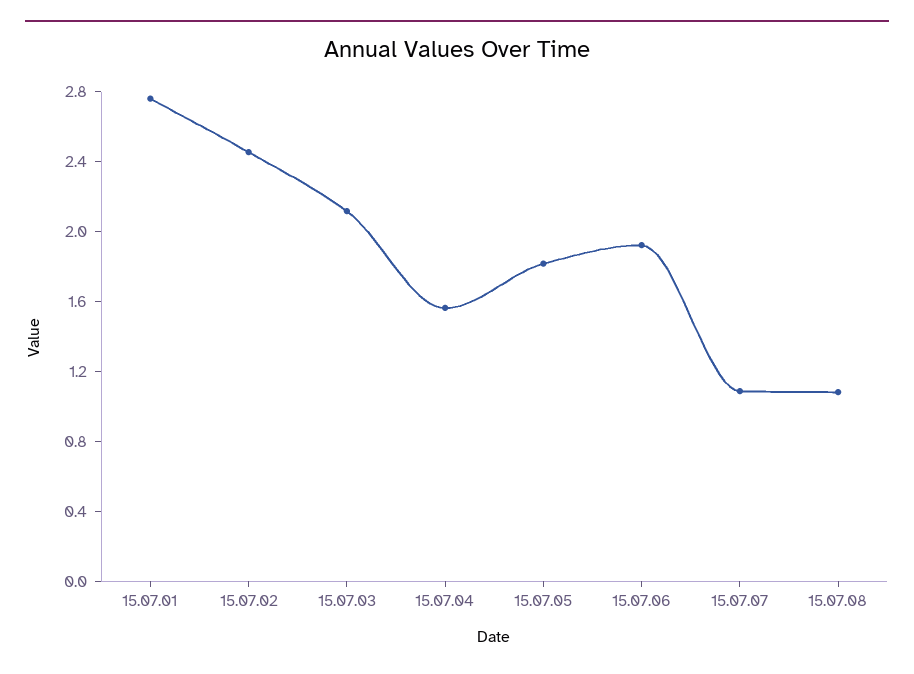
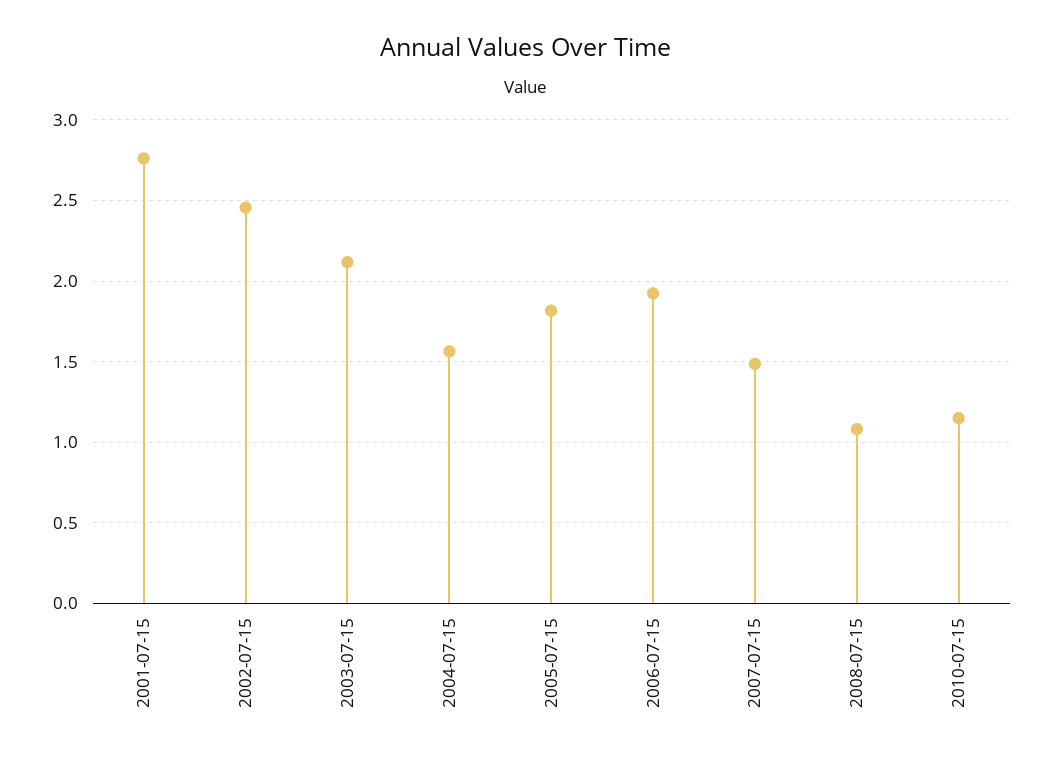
15.07.07: 1.1 -> 1.5
2010-07-15: none -> 1.15

